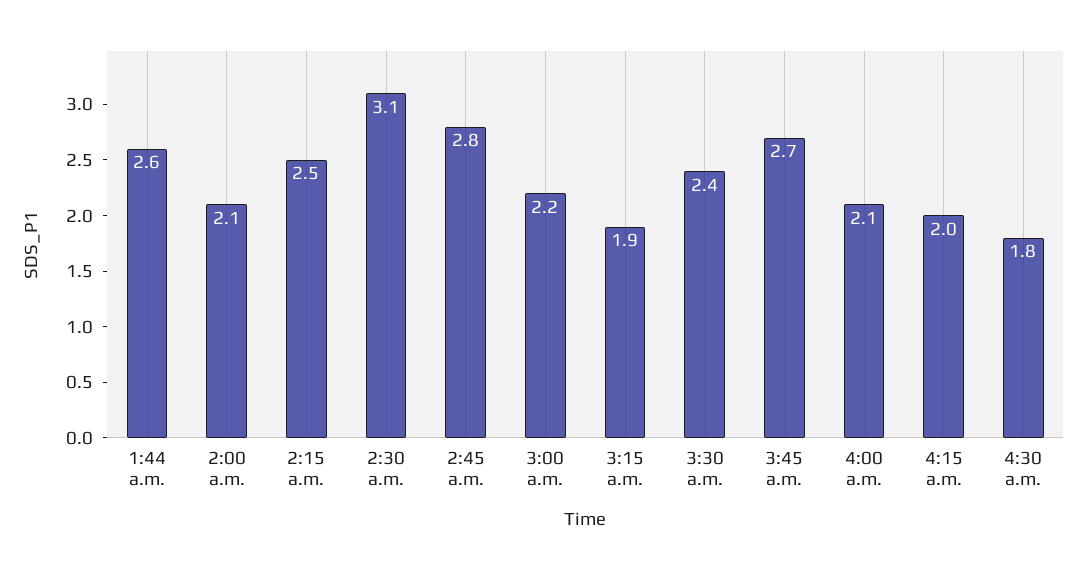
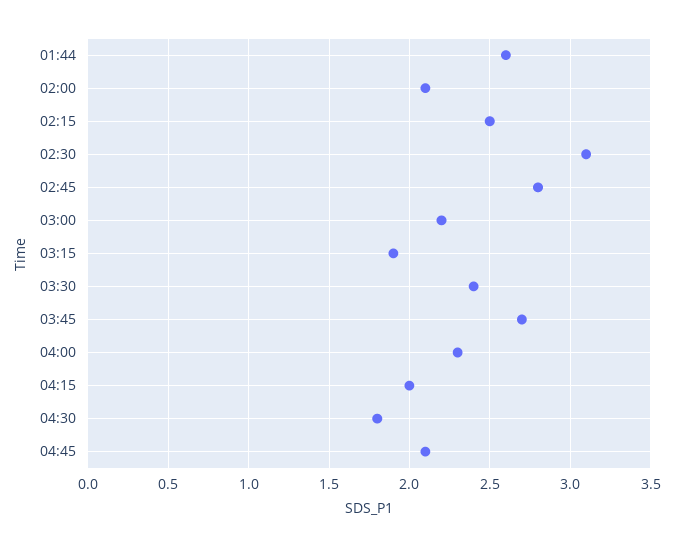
4:00 a.m.: 2.1 -> 2.3
04:45: none -> 2.1

